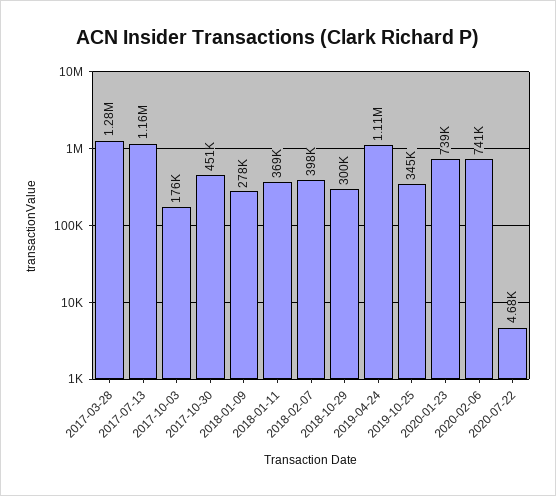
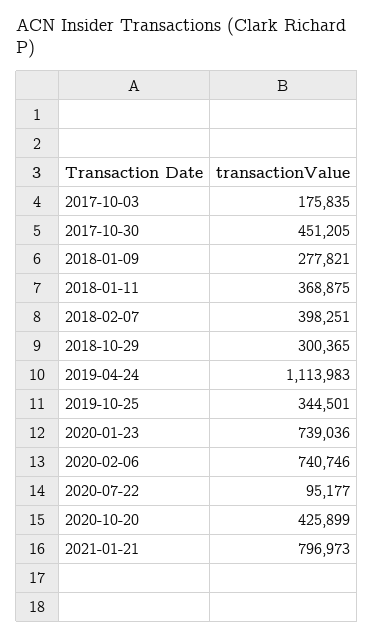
2017-03-28: 1280000 -> none
2017-07-13: 1160000 -> none
2020-07-22: 4680 -> 95177
2020-10-20: none -> 425899
2021-01-21: none -> 796973

